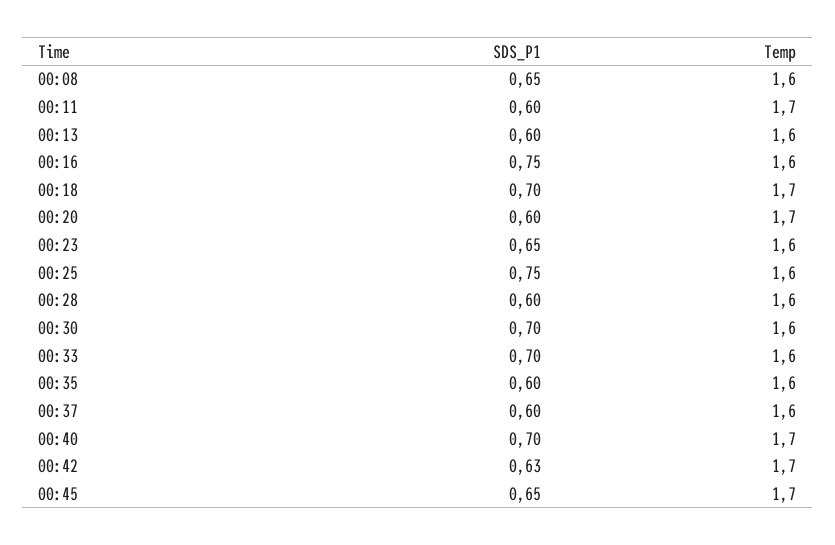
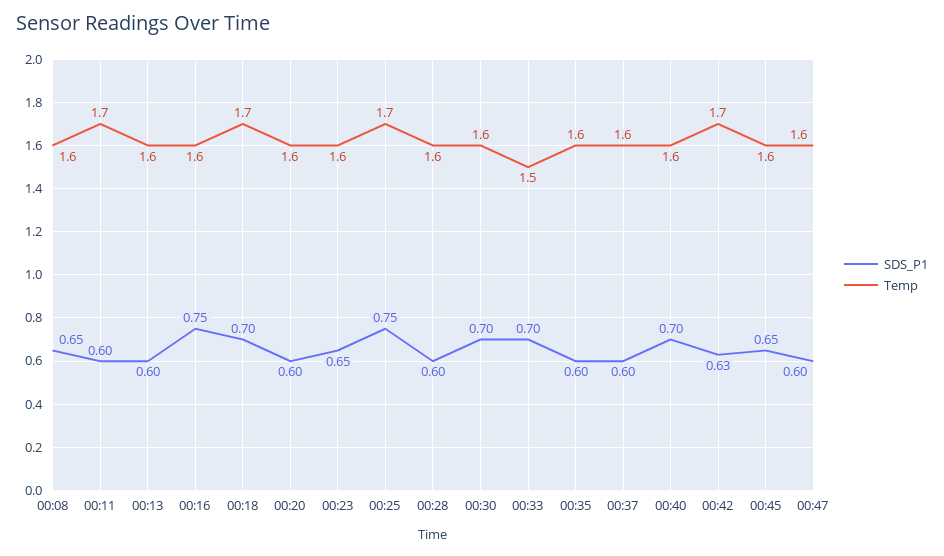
Temp, 00:20: 1.7 -> 1.6
Temp, 00:25: 1.6 -> 1.7
Temp, 00:33: 1.6 -> 1.5
Temp, 00:40: 1.7 -> 1.6
Temp, 00:45: 1.7 -> 1.6
SDS_P1, 00:47: none -> 0.6
Temp, 00:47: none -> 1.6

